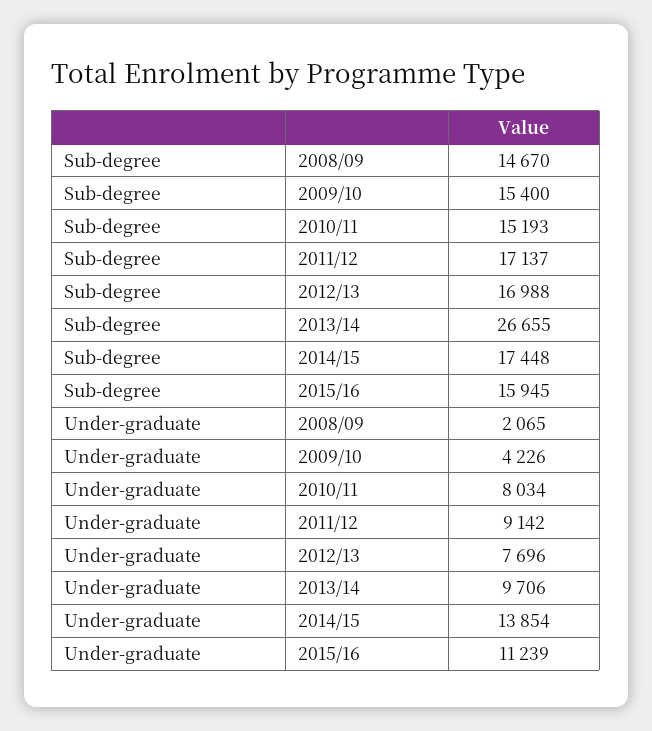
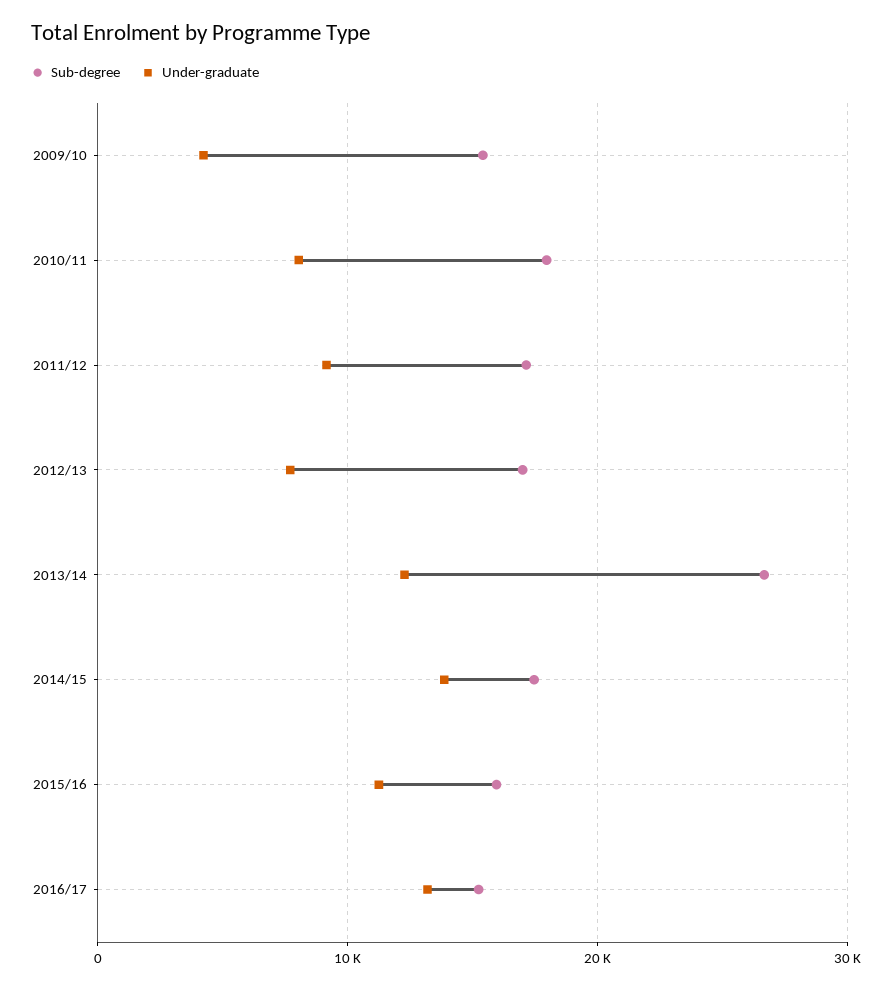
Sub-degree, 2008/09: 14670 -> none
Sub-degree, 2010/11: 15193 -> 18000
Under-graduate, 2008/09: 2065 -> none
Under-graduate, 2013/14: 9706 -> 12000
Sub-degree, 2016/17: none -> 15000
Under-graduate, 2016/17: none -> 13000

